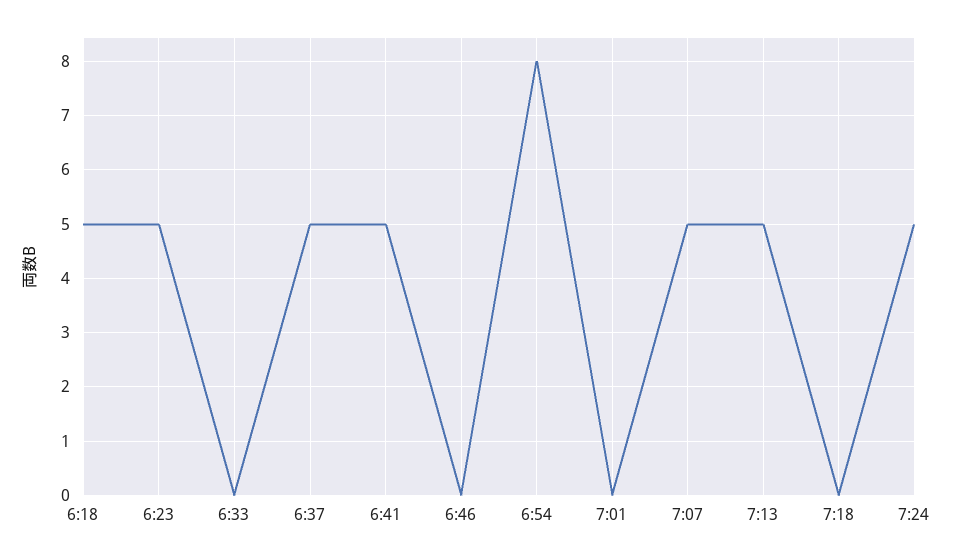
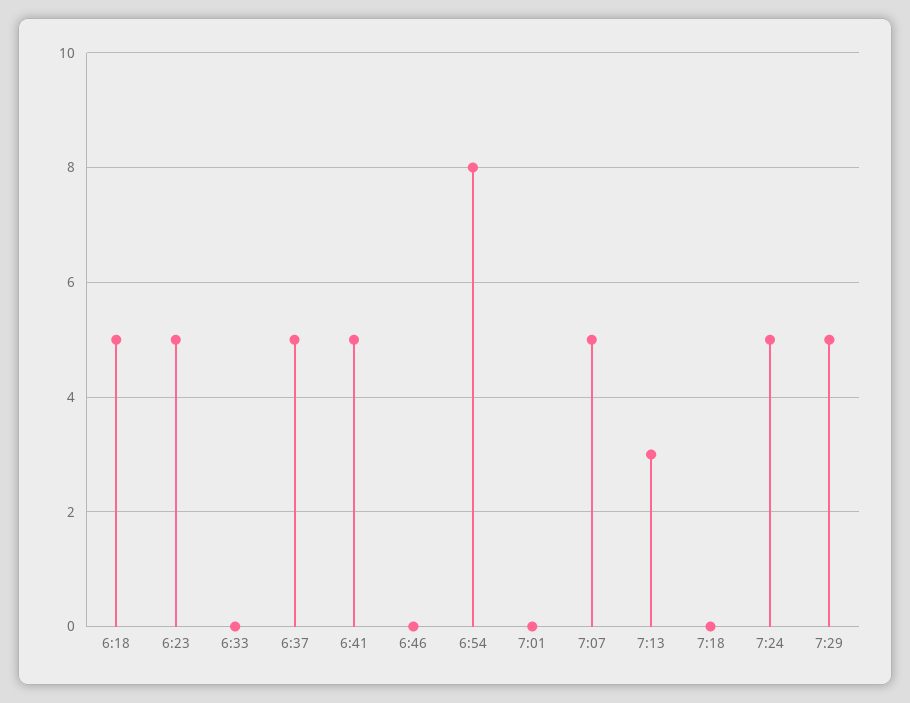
7:13: 5 -> 3
7:29: none -> 5

